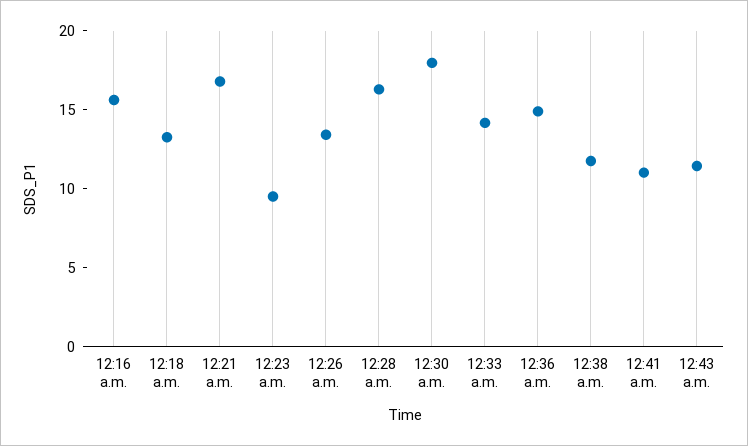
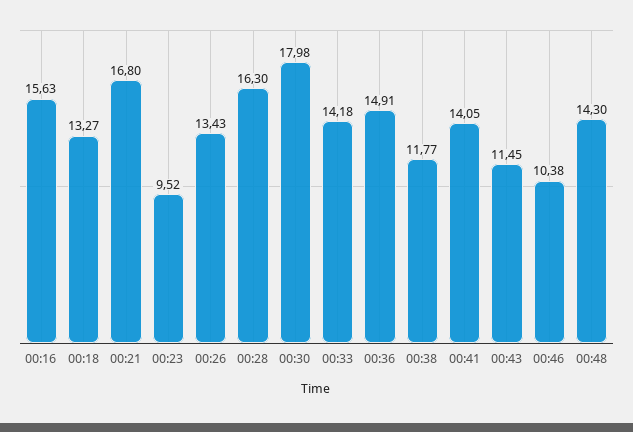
12:41 a.m.: 11 -> 14.05
00:46: none -> 10.38
00:48: none -> 14.3

